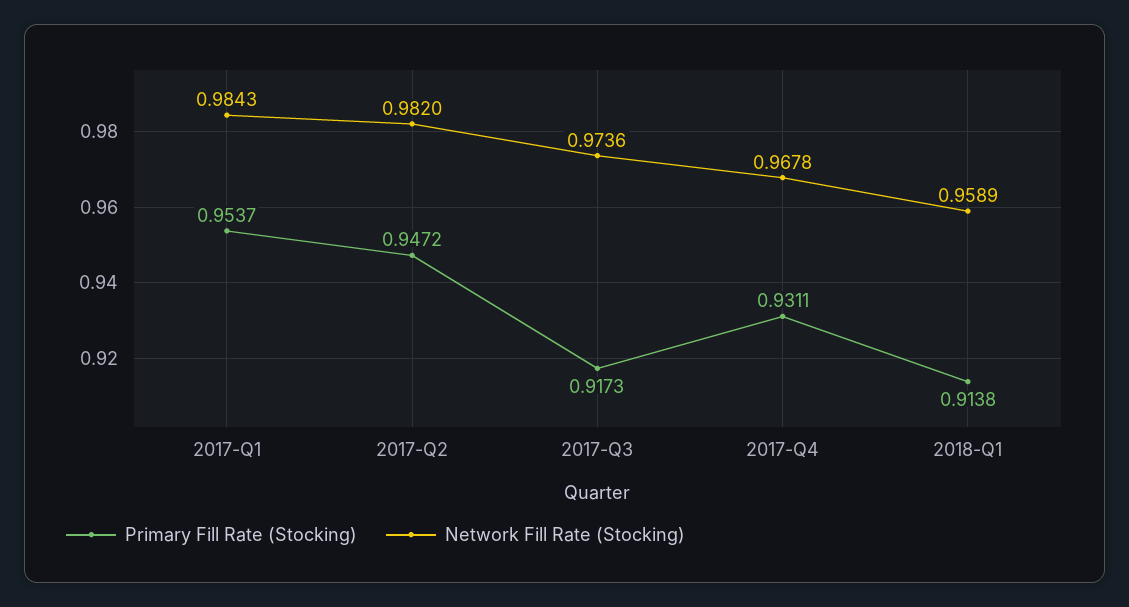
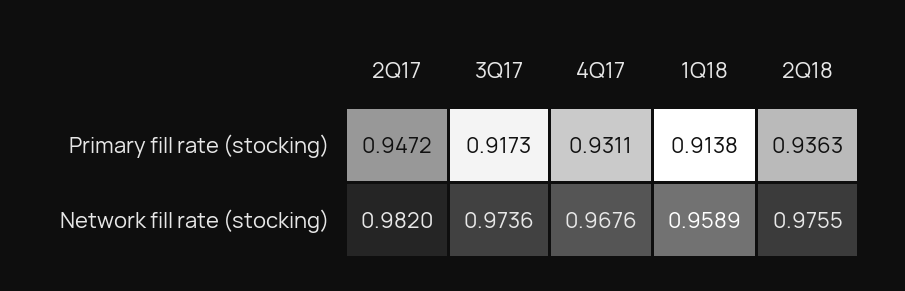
Primary Fill Rate (Stocking), 2017-Q1: 0.9537 -> none
Network Fill Rate (Stocking), 2017-Q1: 0.9843 -> none
Network Fill Rate (Stocking), 2017-Q4: 0.9678 -> 0.9676
Primary Fill Rate (Stocking), 2Q18: none -> 0.9363
Network Fill Rate (Stocking), 2Q18: none -> 0.9755

